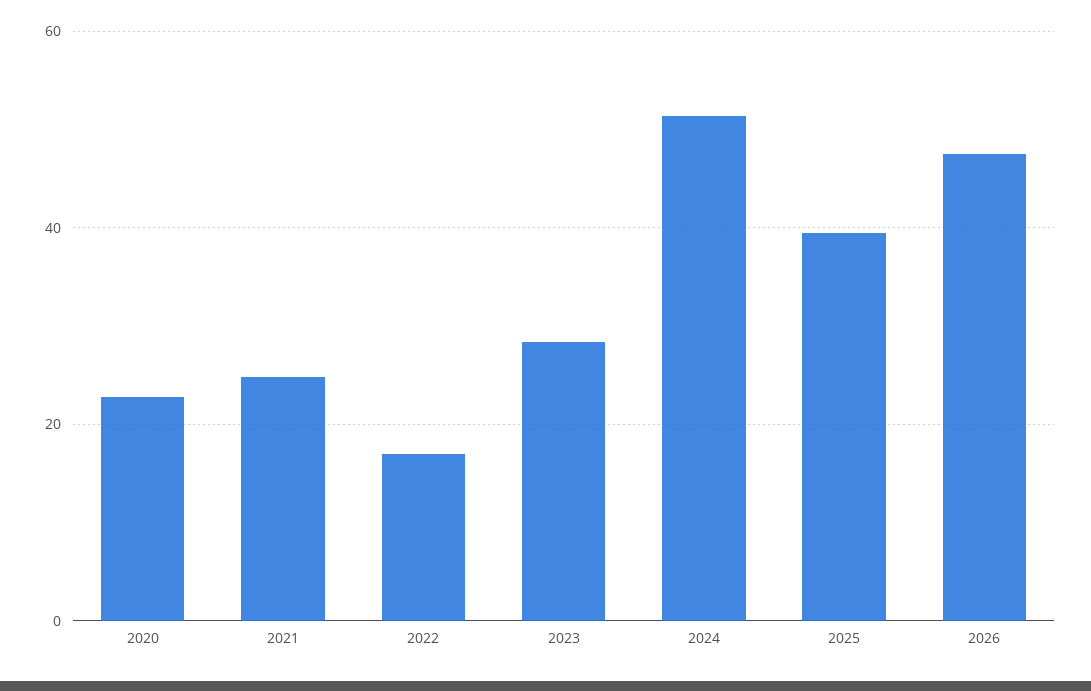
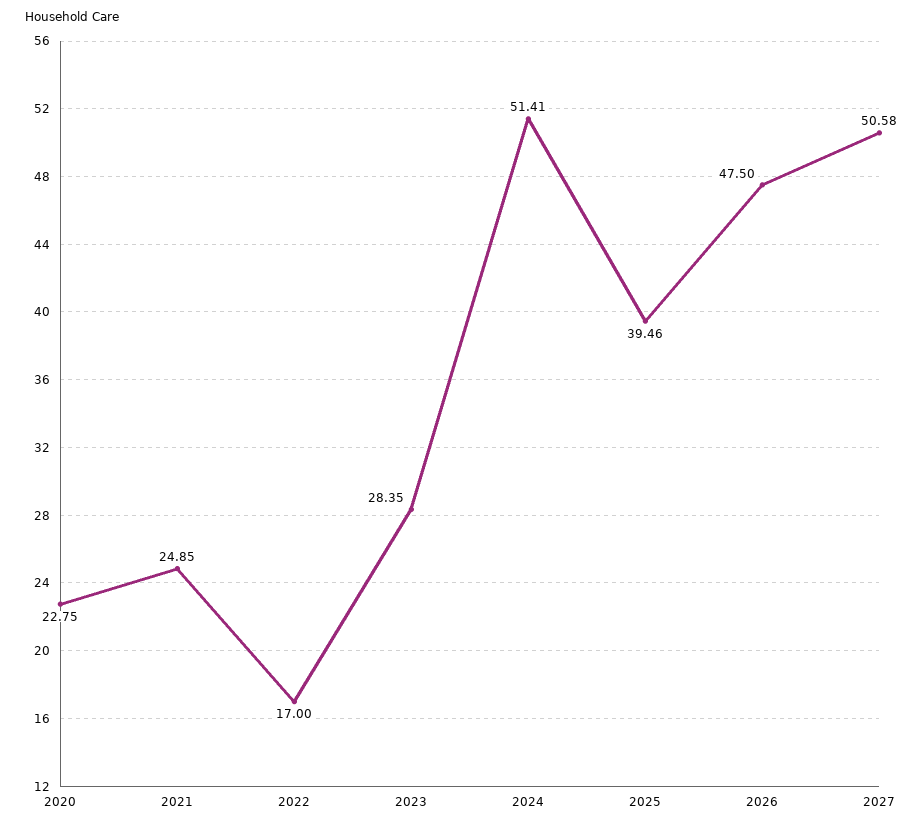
2027: none -> 50.58

